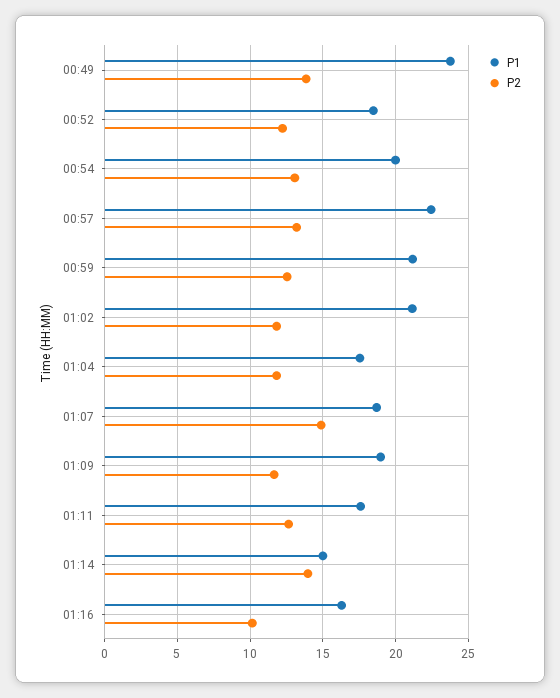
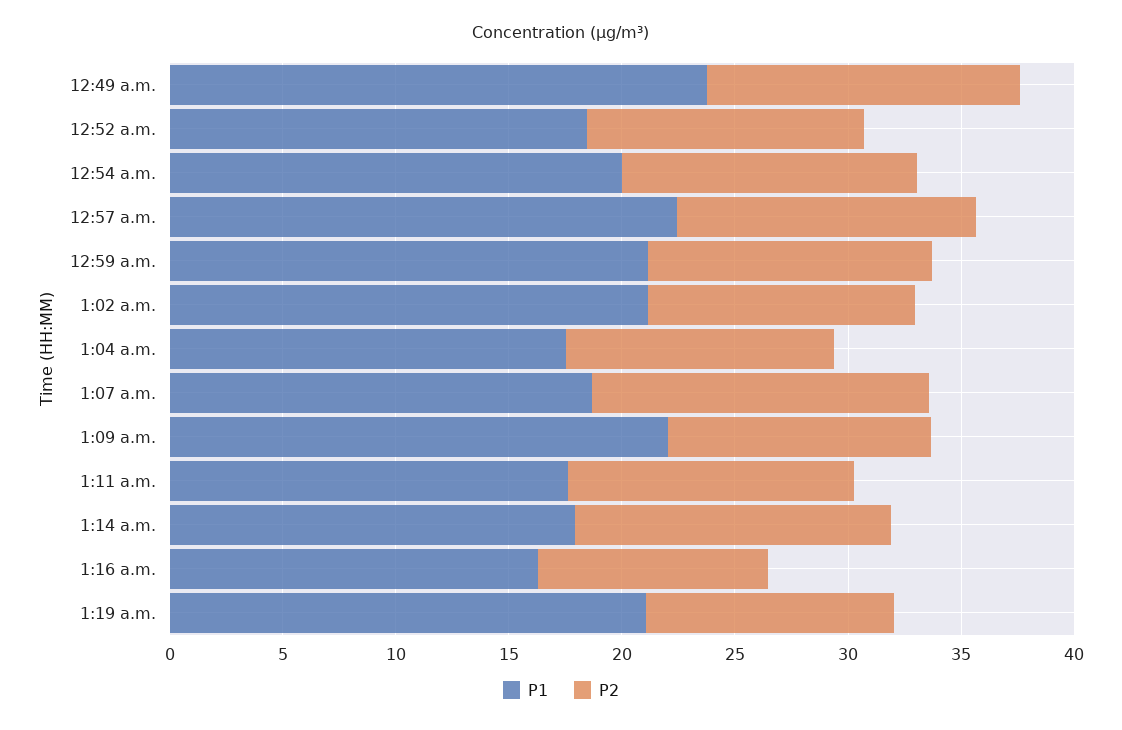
P1, 01:09: 19 -> 22
P1, 01:14: 15 -> 18
P1, 1:19 a.m.: none -> 21
P2, 1:19 a.m.: none -> 11

